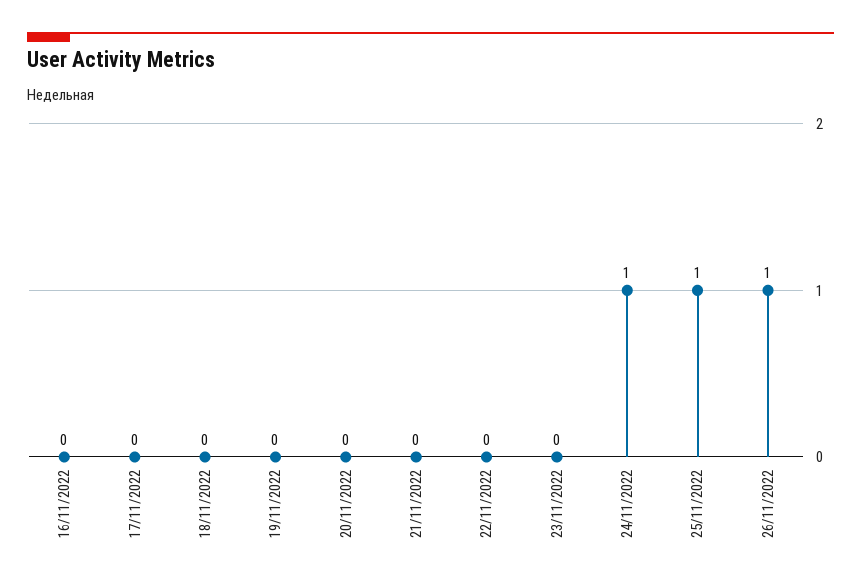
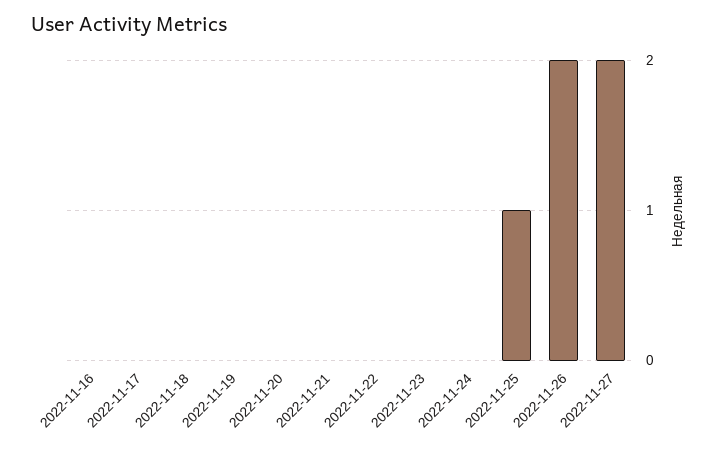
24/11/2022: 1 -> 0
26/11/2022: 1 -> 2
2022-11-27: none -> 2

